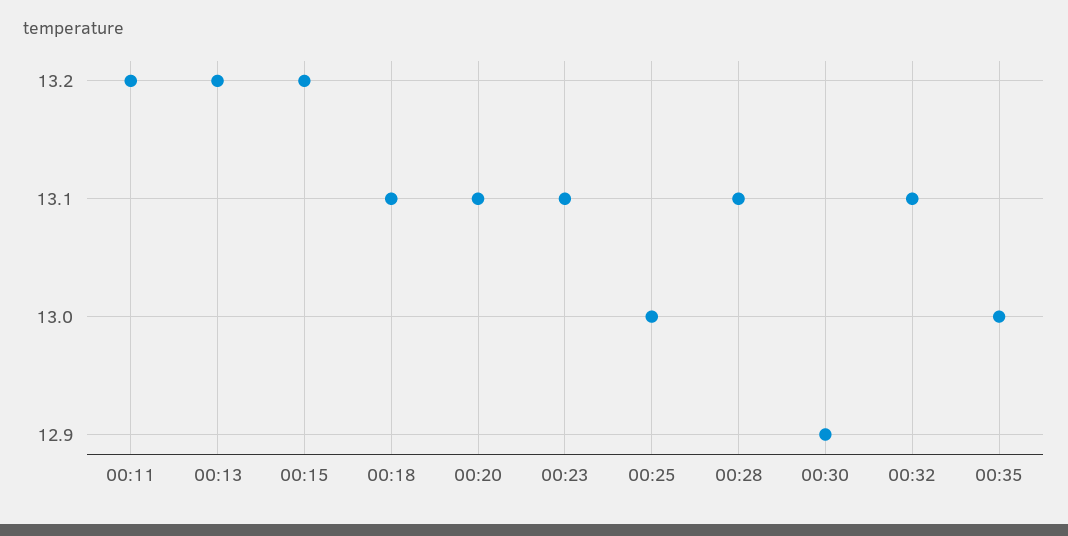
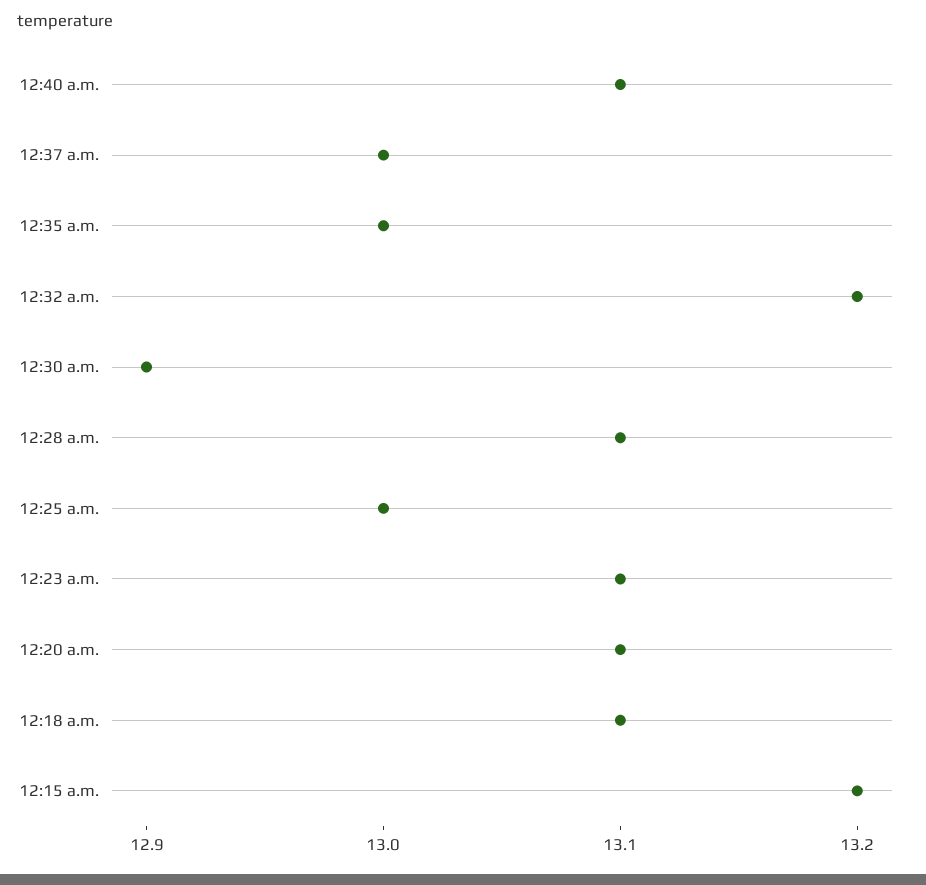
00:11: 13.2 -> none
00:13: 13.2 -> none
00:32: 13.1 -> 13.2
12:40 a.m.: none -> 13.1
12:37 a.m.: none -> 13

